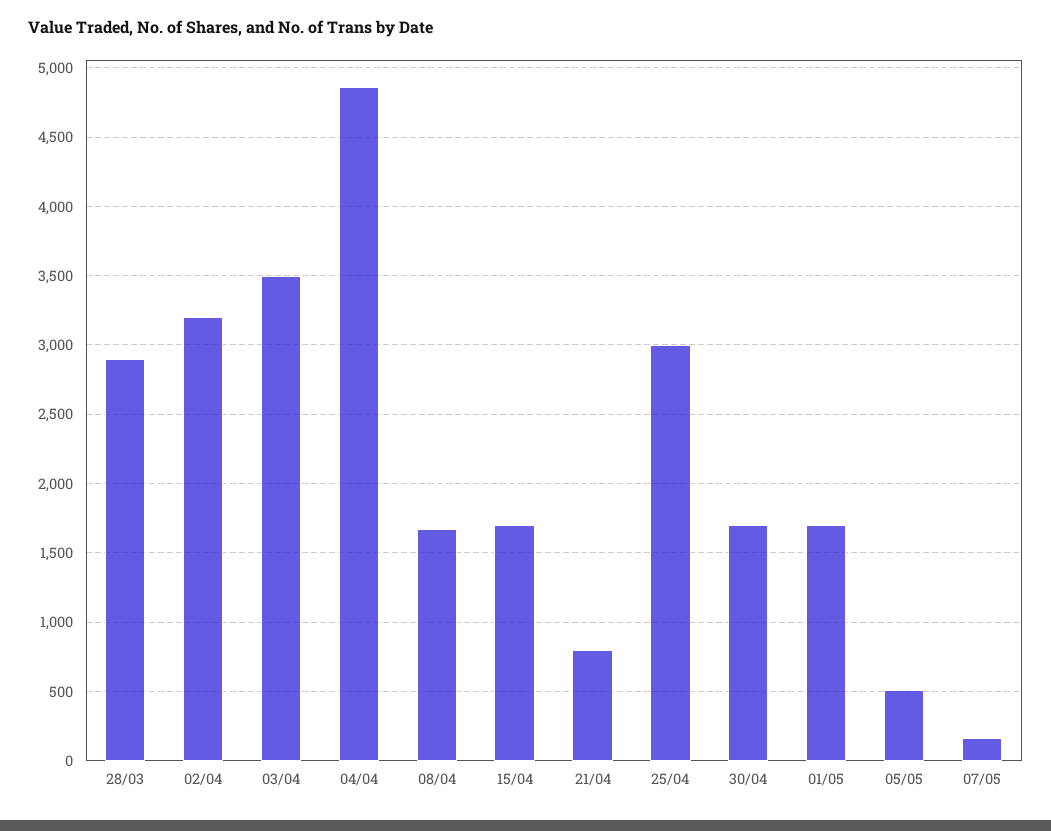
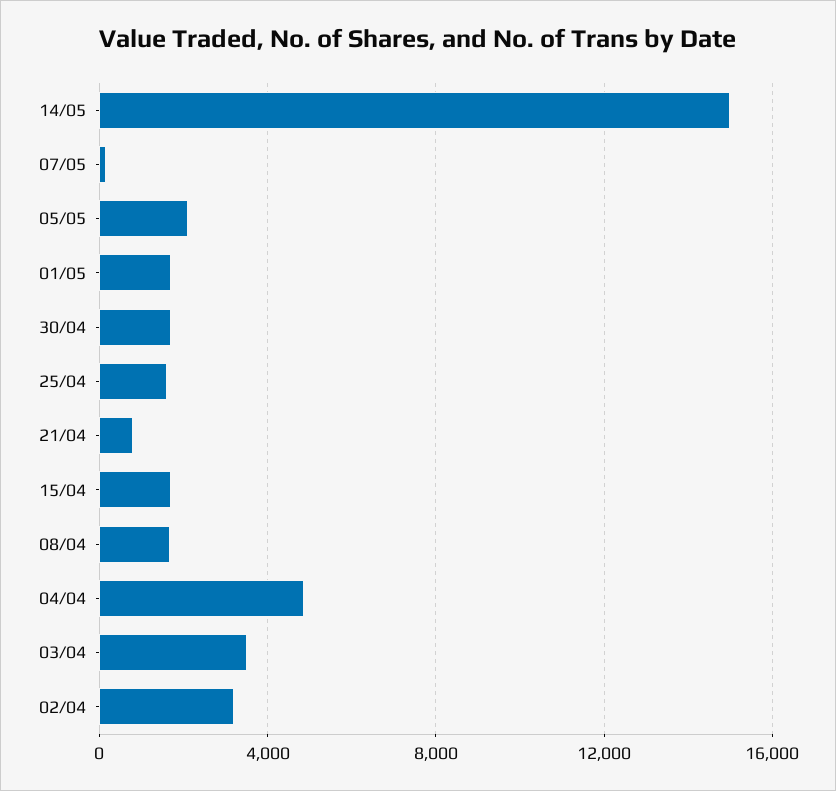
28/03: 2900 -> none
25/04: 3000 -> 1500
05/05: 500 -> 2000
14/05: none -> 15000

